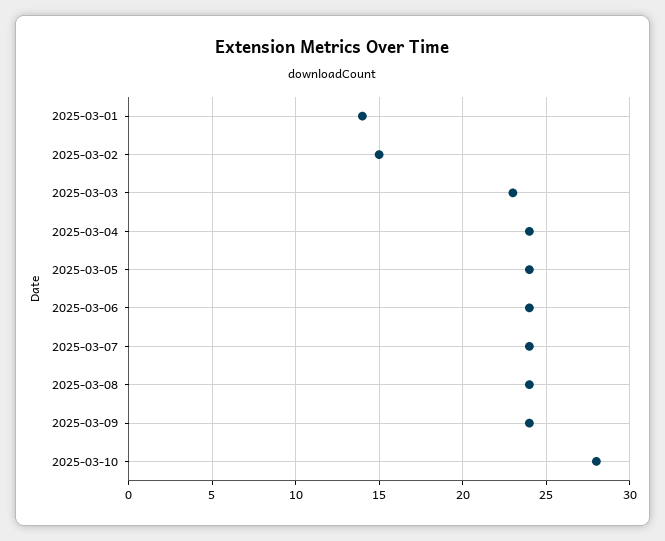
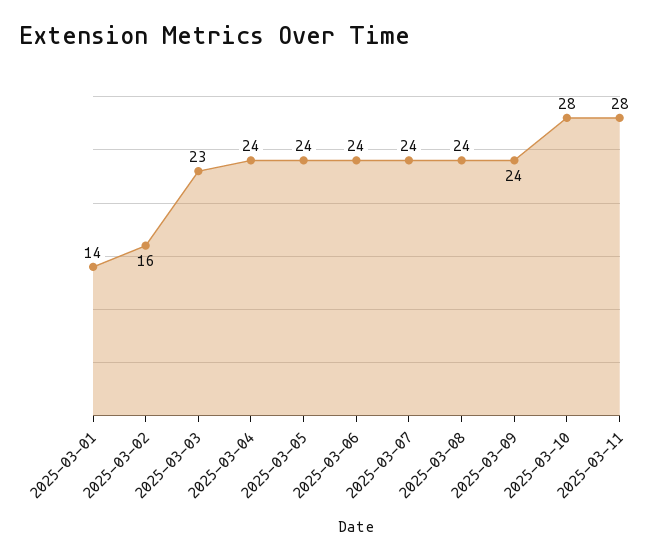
2025-03-02: 15 -> 16
2025-03-11: none -> 28

